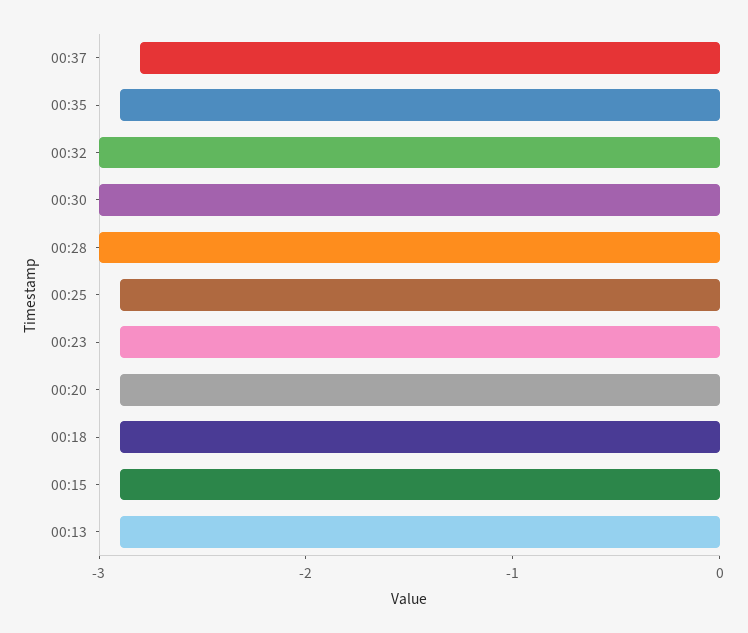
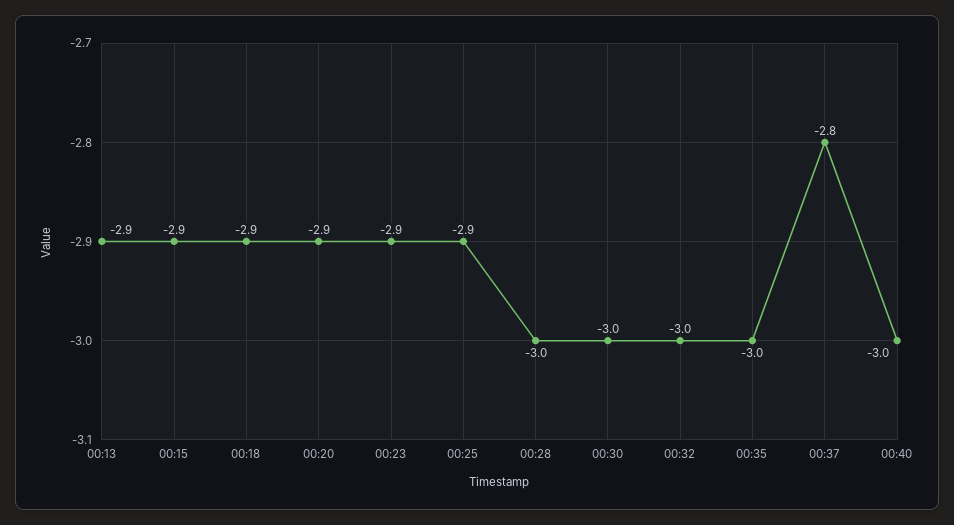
00:35: -2.9 -> -3
00:40: none -> -3

